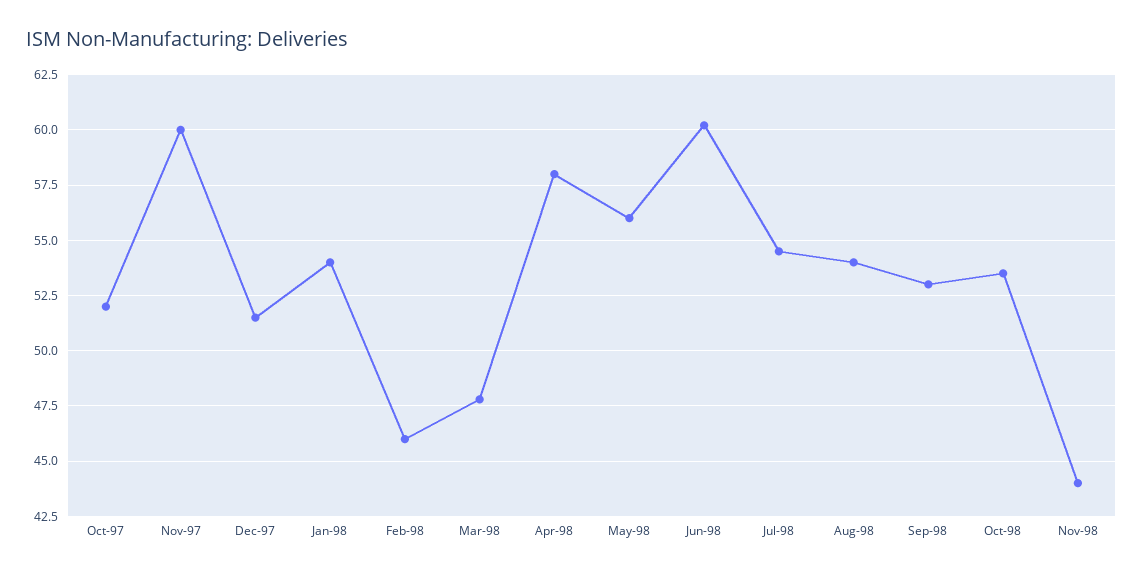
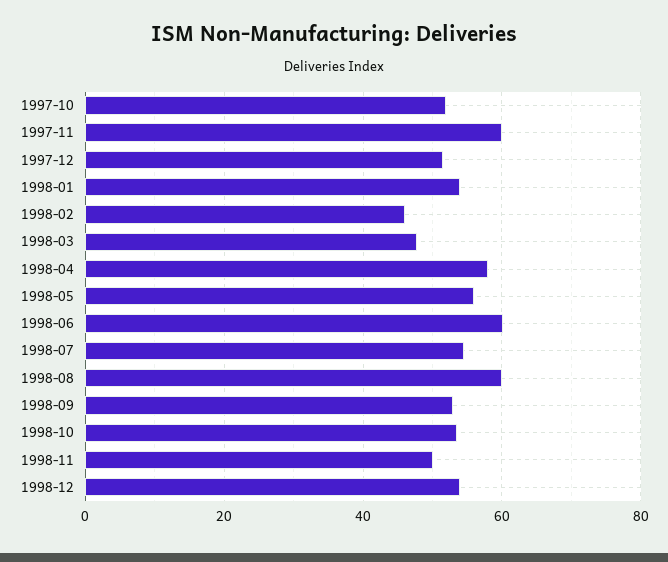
Aug-98: 54 -> 60
Nov-98: 44 -> 50
1998-12: none -> 54

